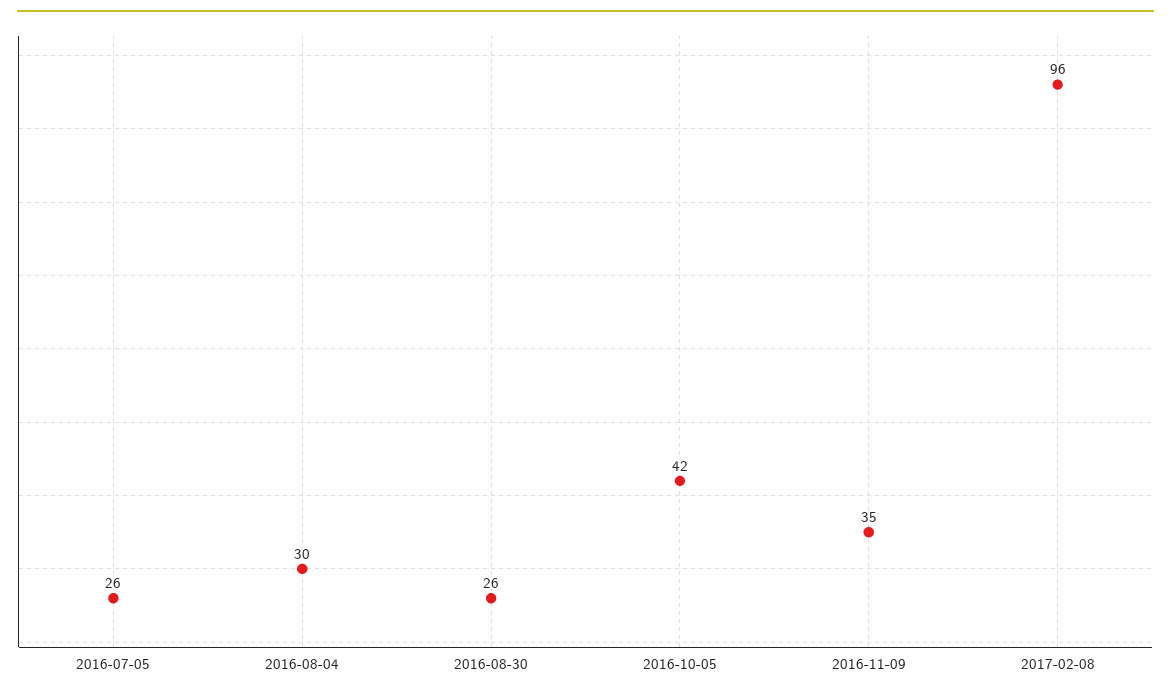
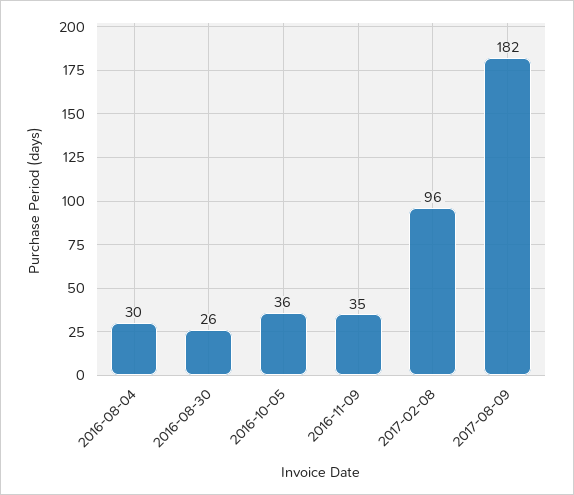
2016-07-05: 26 -> none
2016-10-05: 42 -> 36
2017-08-09: none -> 182

